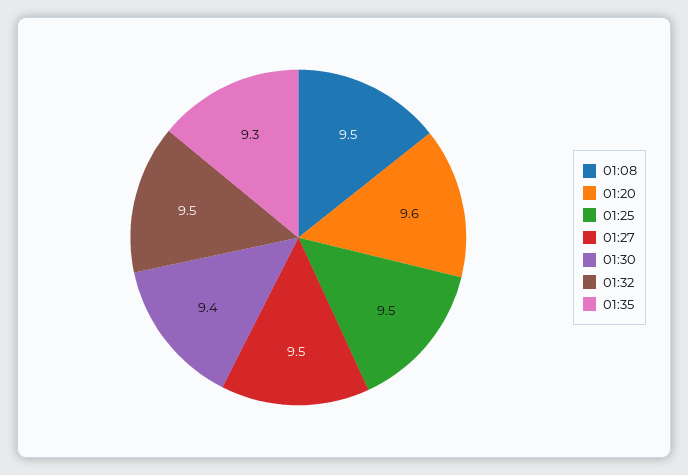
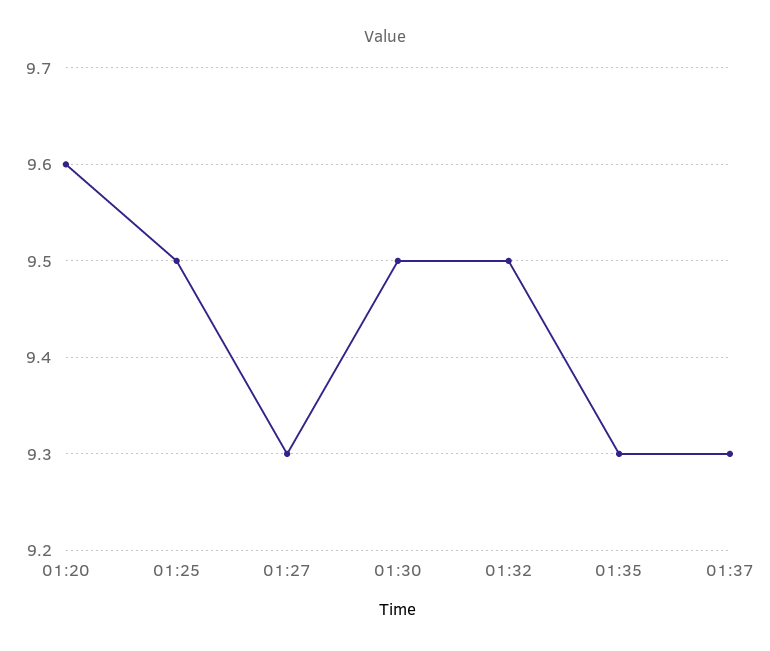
01:08: 9.5 -> none
01:27: 9.5 -> 9.3
01:30: 9.4 -> 9.5
01:37: none -> 9.3

